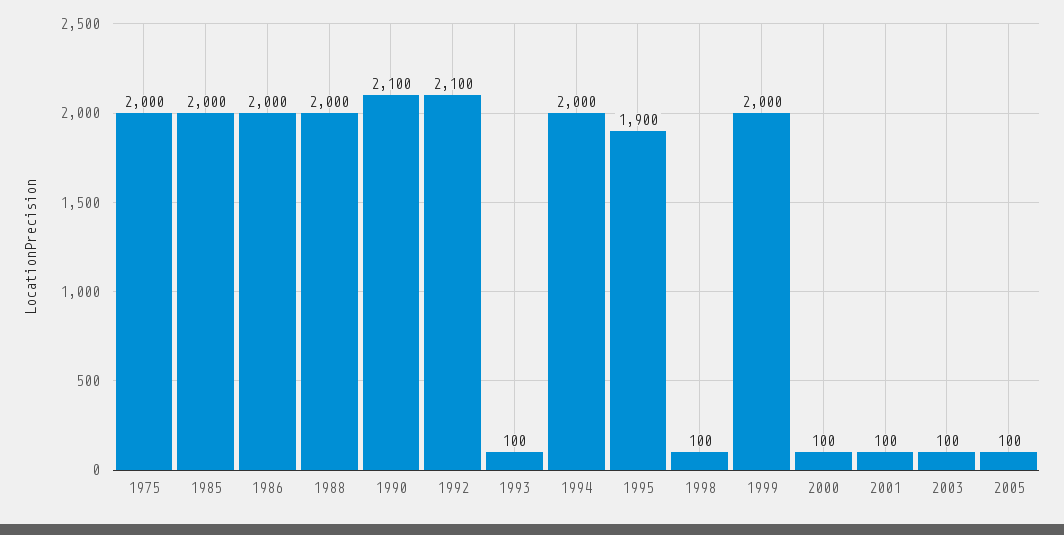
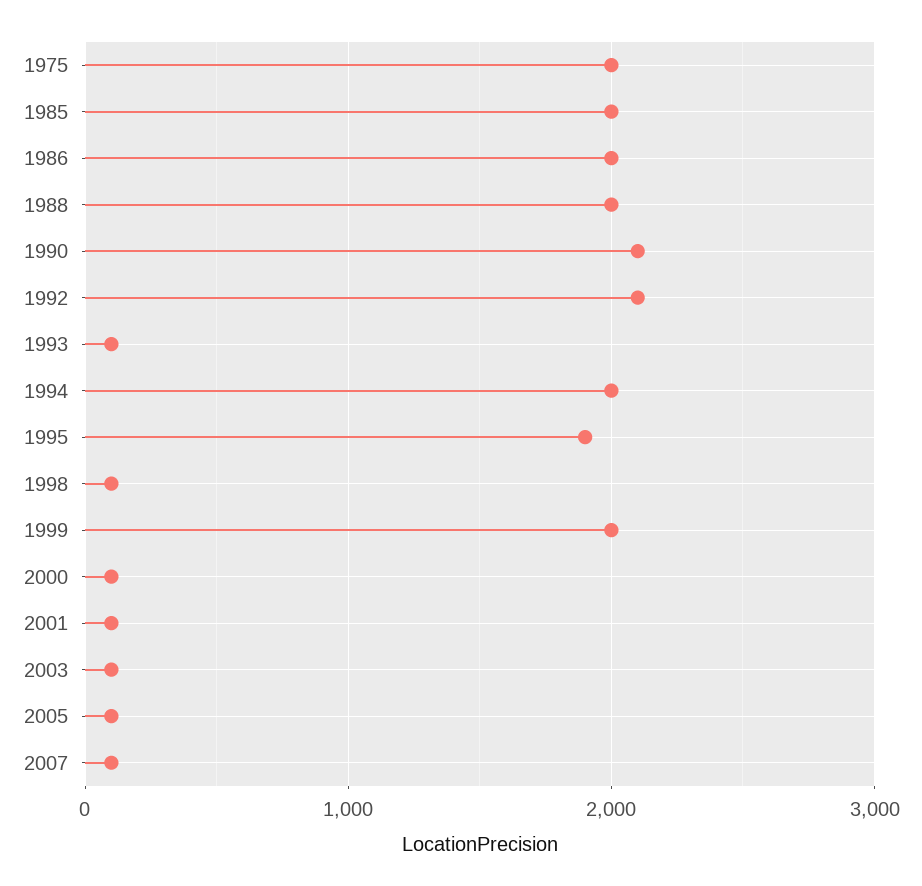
2007: none -> 100

